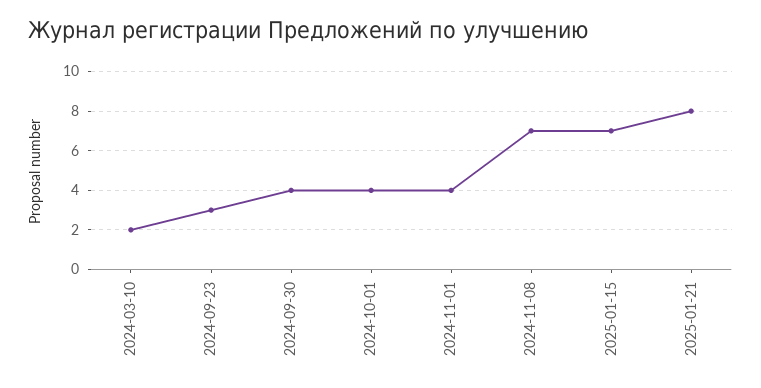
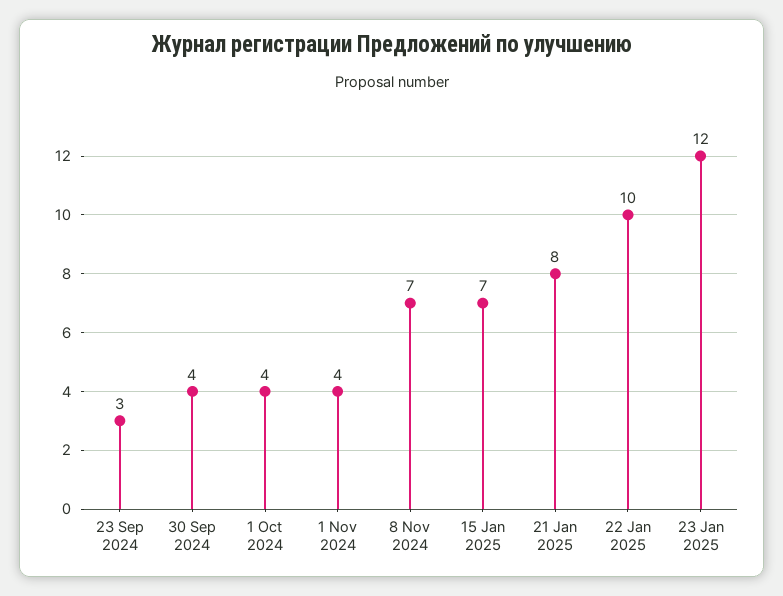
2024-03-10: 2 -> none
22 Jan 2025: none -> 10
23 Jan 2025: none -> 12

